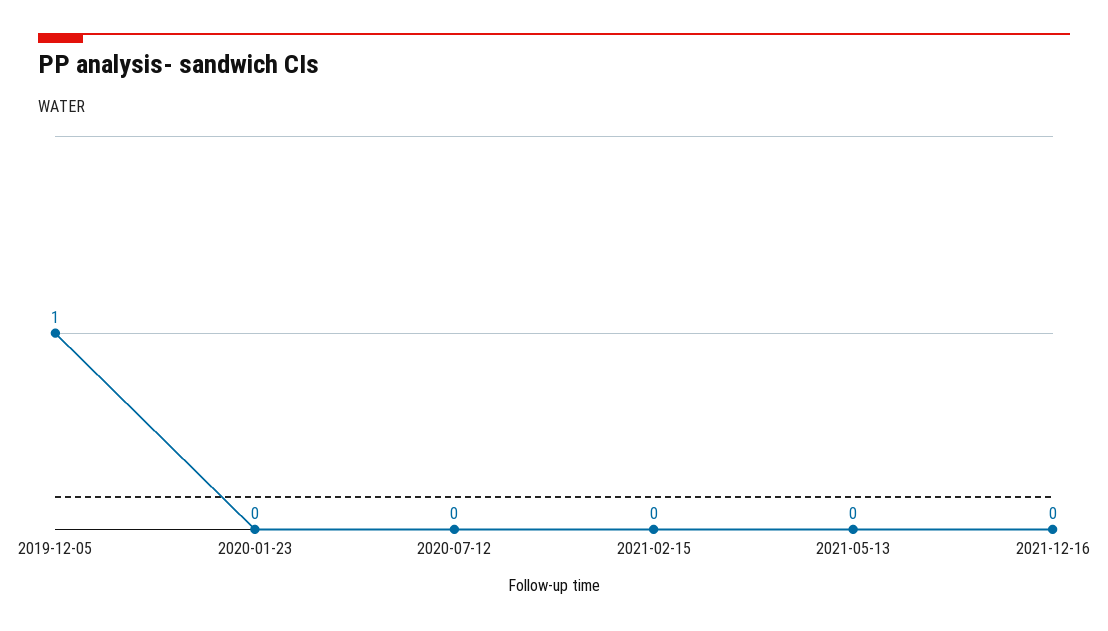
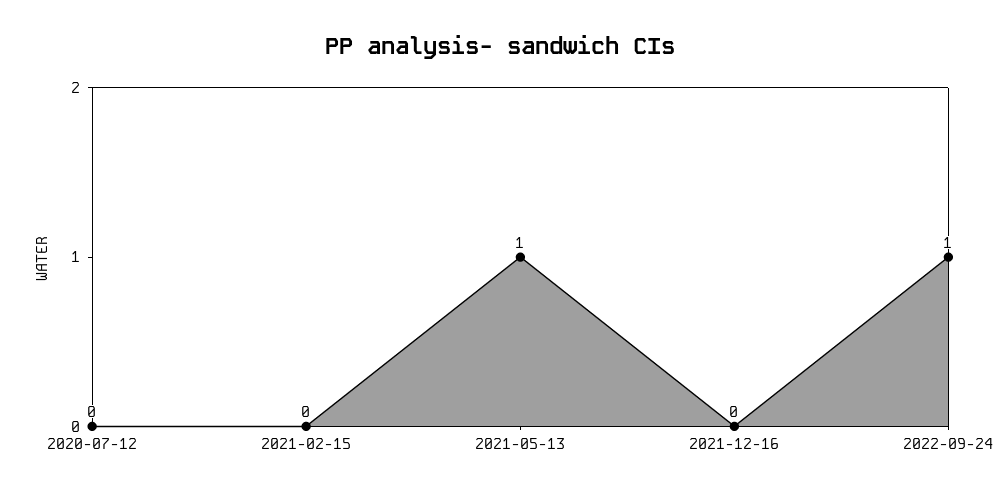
2019-12-05: 1 -> none
2020-01-23: 0 -> none
2021-05-13: 0 -> 1
2022-09-24: none -> 1

